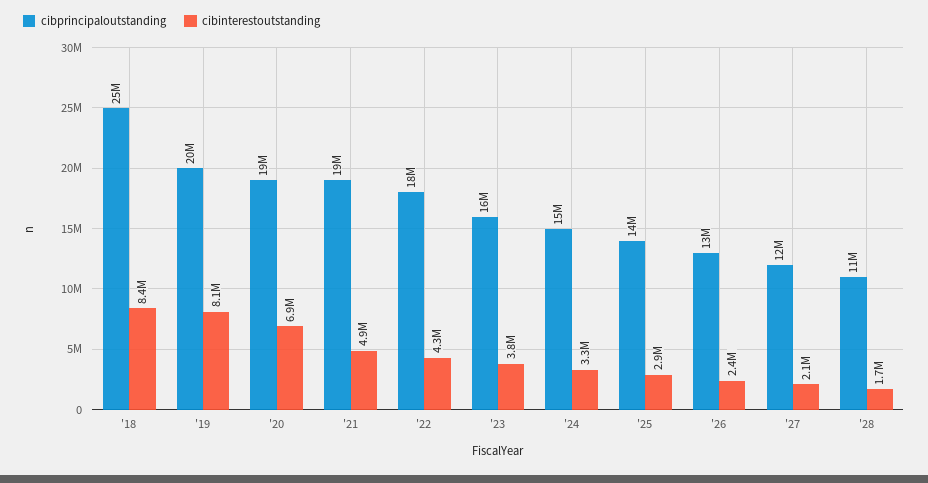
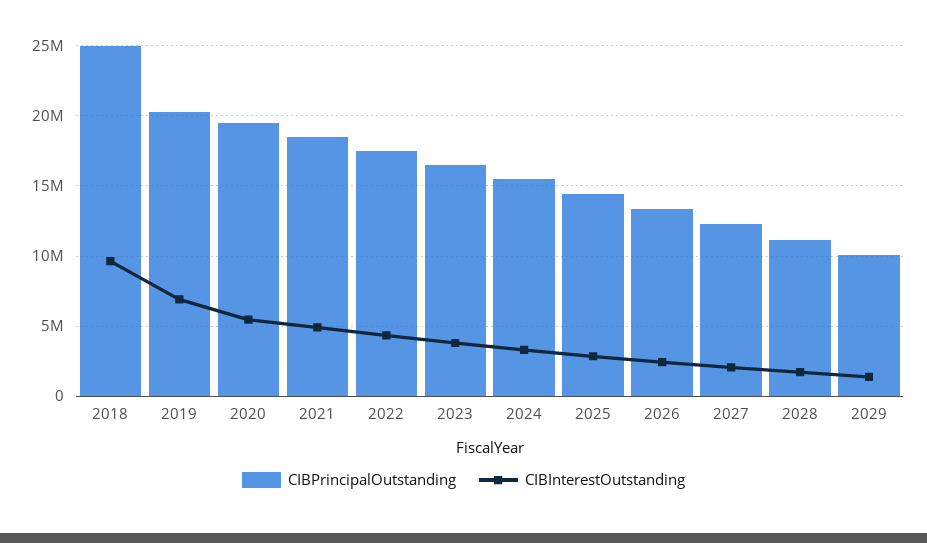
cibinterestoutstanding, '18: 8400000 -> 9500000
cibinterestoutstanding, '19: 8100000 -> 7000000
cibinterestoutstanding, '20: 6900000 -> 5500000
cibprincipaloutstanding, 2029: none -> 10000000
cibinterestoutstanding, 2029: none -> 1500000

